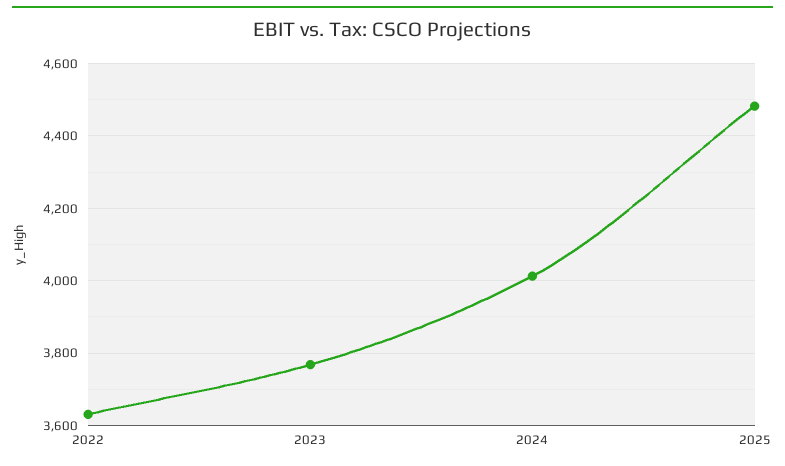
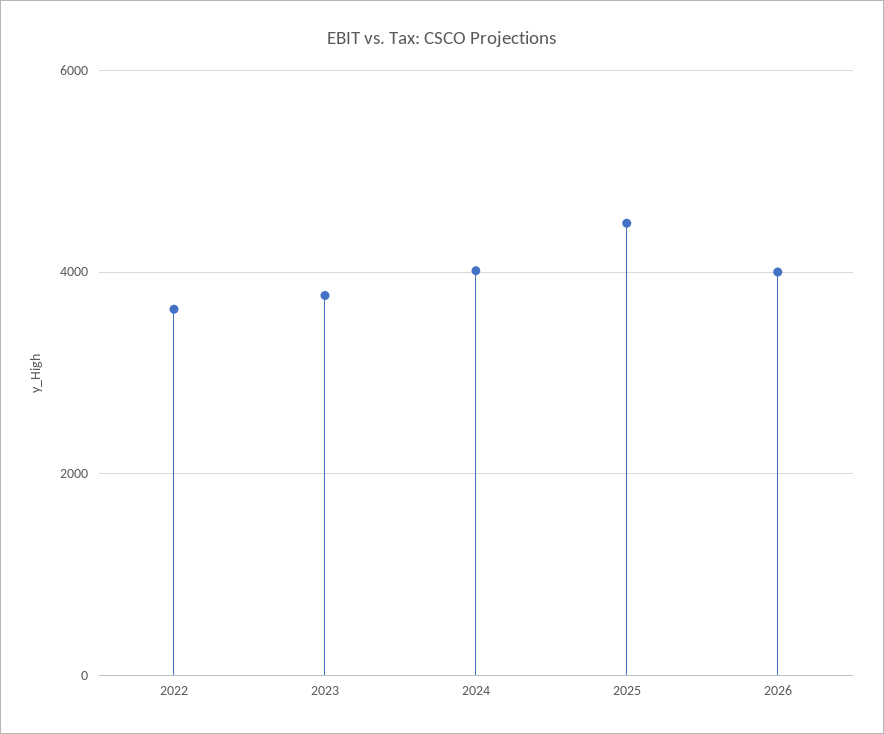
2026: none -> 4000

